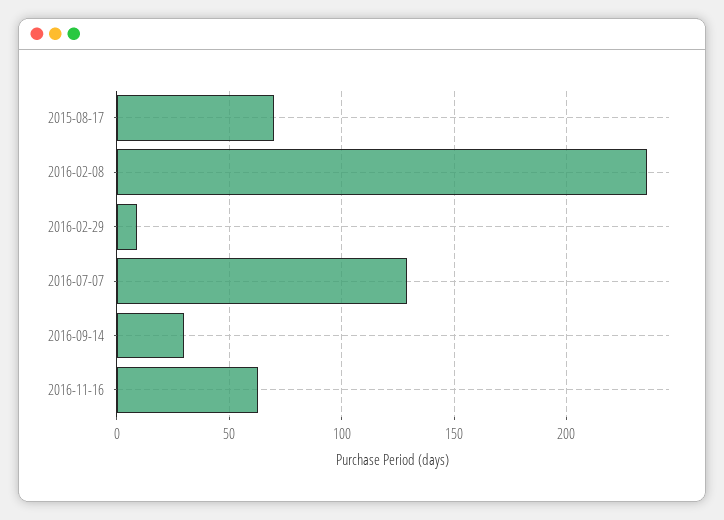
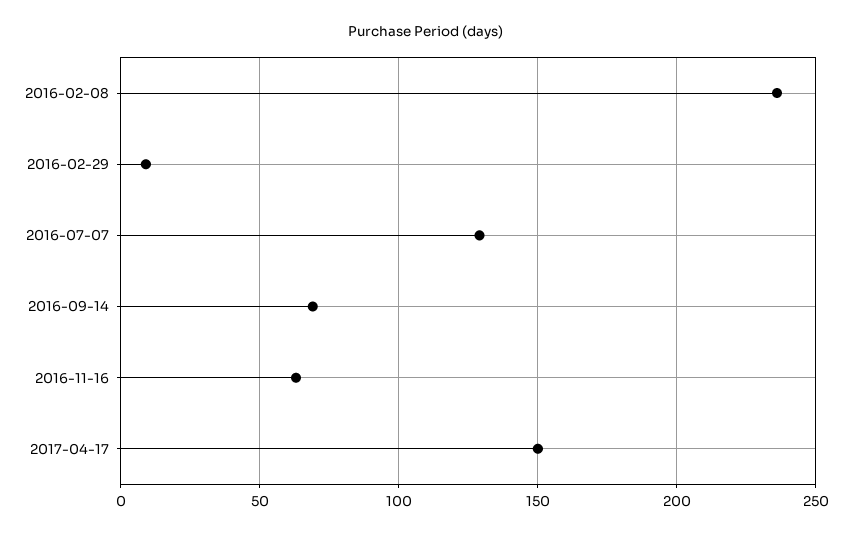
2015-08-17: 70 -> none
2016-09-14: 30 -> 70
2017-04-17: none -> 150

